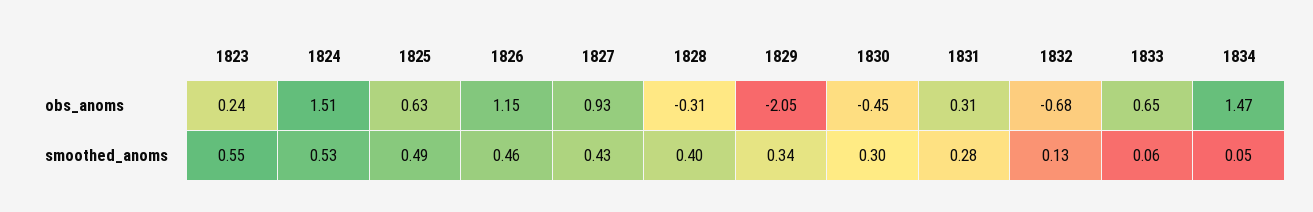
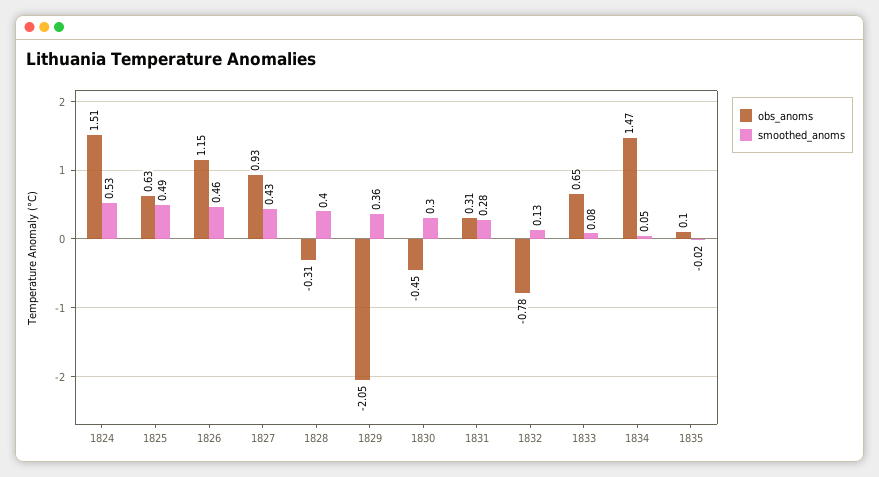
obs_anoms, 1823: 0.24 -> none
obs_anoms, 1832: -0.68 -> -0.78
smoothed_anoms, 1823: 0.55 -> none
smoothed_anoms, 1829: 0.34 -> 0.36
smoothed_anoms, 1833: 0.06 -> 0.08
obs_anoms, 1835: none -> 0.1
smoothed_anoms, 1835: none -> -0.02

